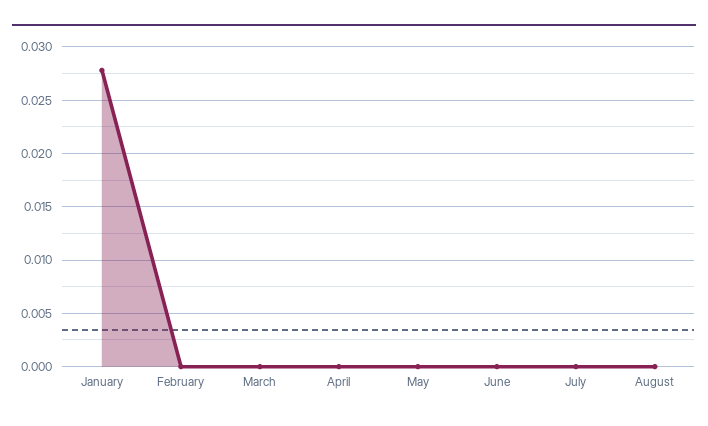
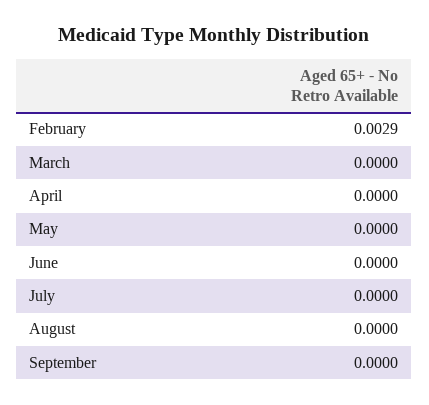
January: 0.028 -> none
February: 0 -> 0.0029
September: none -> 0

